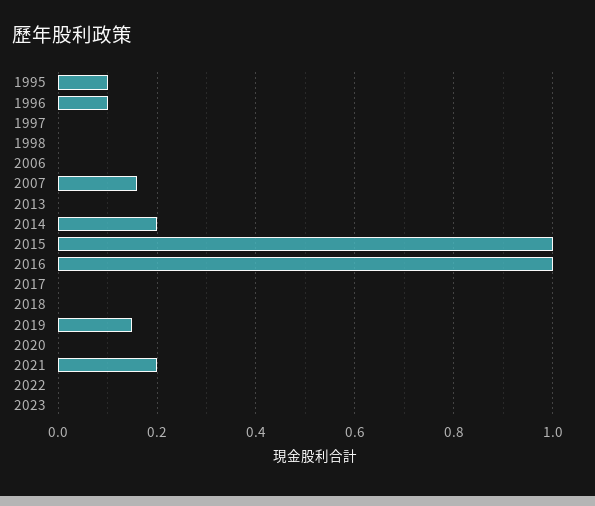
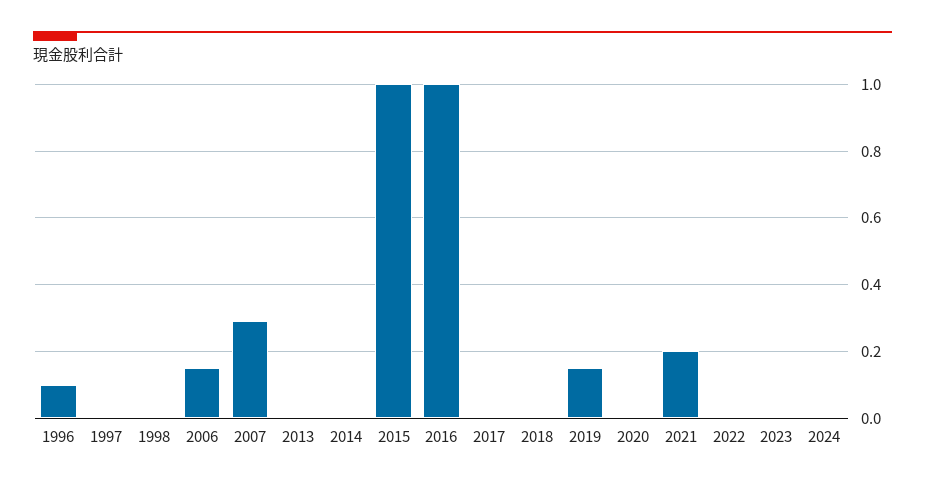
1995: 0.1 -> none
2006: 0 -> 0.15
2007: 0.15 -> 0.3
2014: 0.2 -> 0
2024: none -> 0

